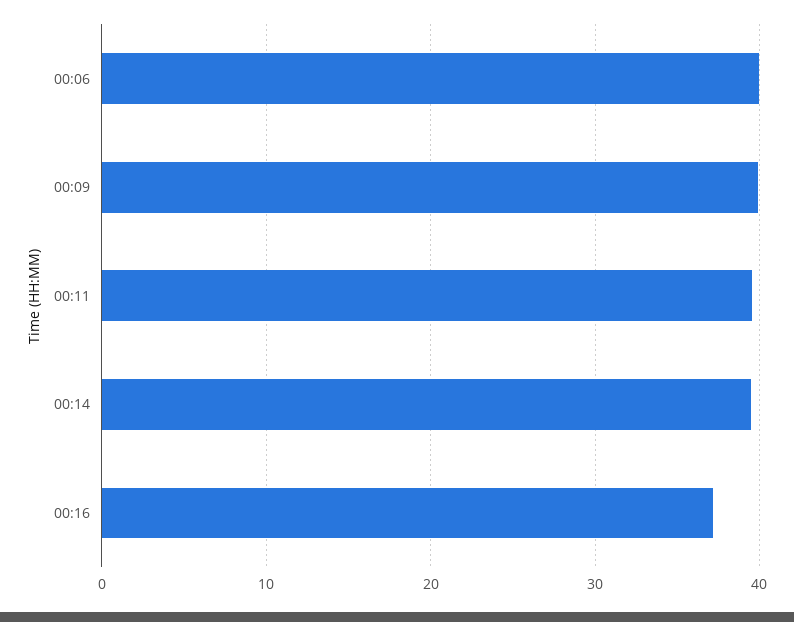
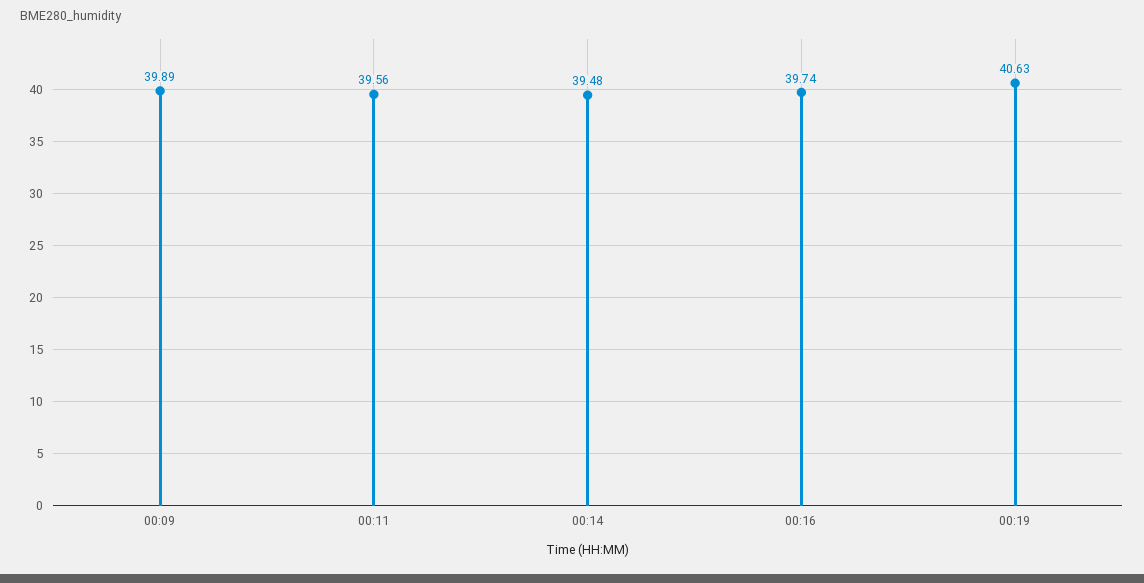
00:06: 40 -> none
00:16: 37 -> 39.74
00:19: none -> 40.63

